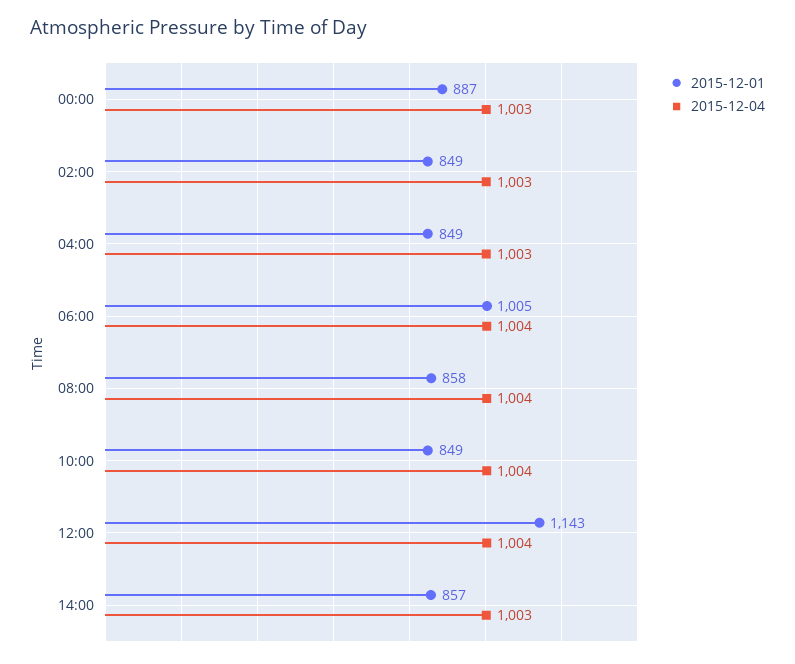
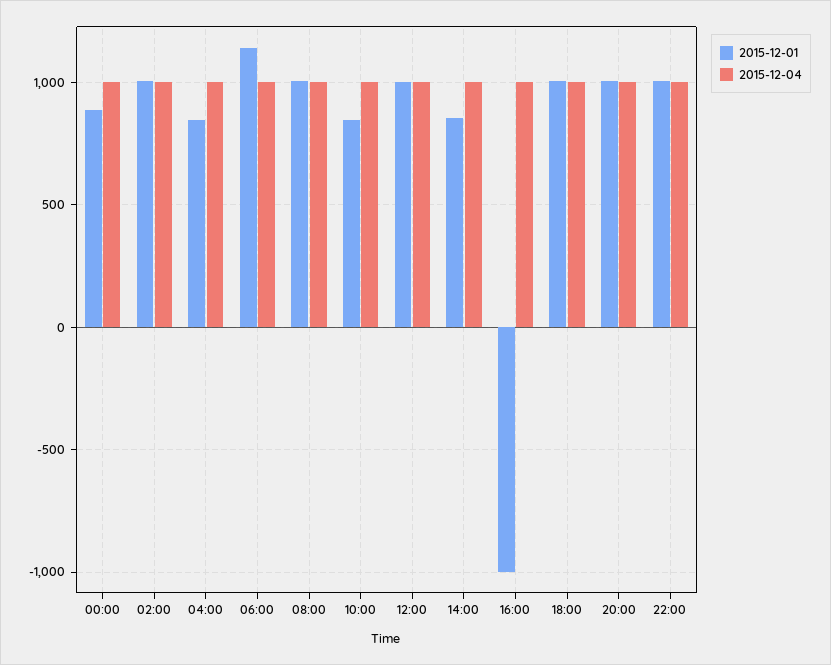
2015-12-01, 02:00: 849 -> 1000
2015-12-01, 06:00: 1005 -> 1150
2015-12-01, 08:00: 858 -> 1000
2015-12-01, 12:00: 1143 -> 1000
2015-12-01, 16:00: none -> -1000
2015-12-04, 16:00: none -> 1000
2015-12-01, 18:00: none -> 1000
2015-12-04, 18:00: none -> 1000
2015-12-01, 20:00: none -> 1000
2015-12-04, 20:00: none -> 1000
2015-12-01, 22:00: none -> 1000
2015-12-04, 22:00: none -> 1000

